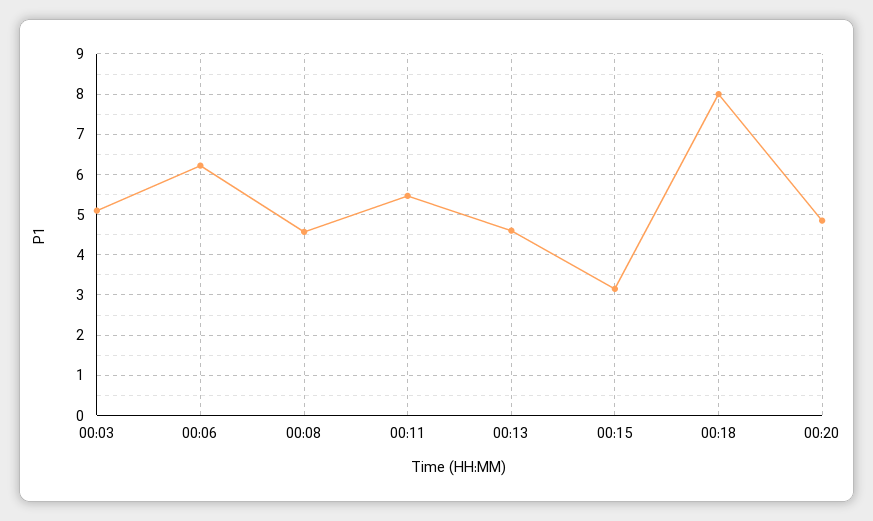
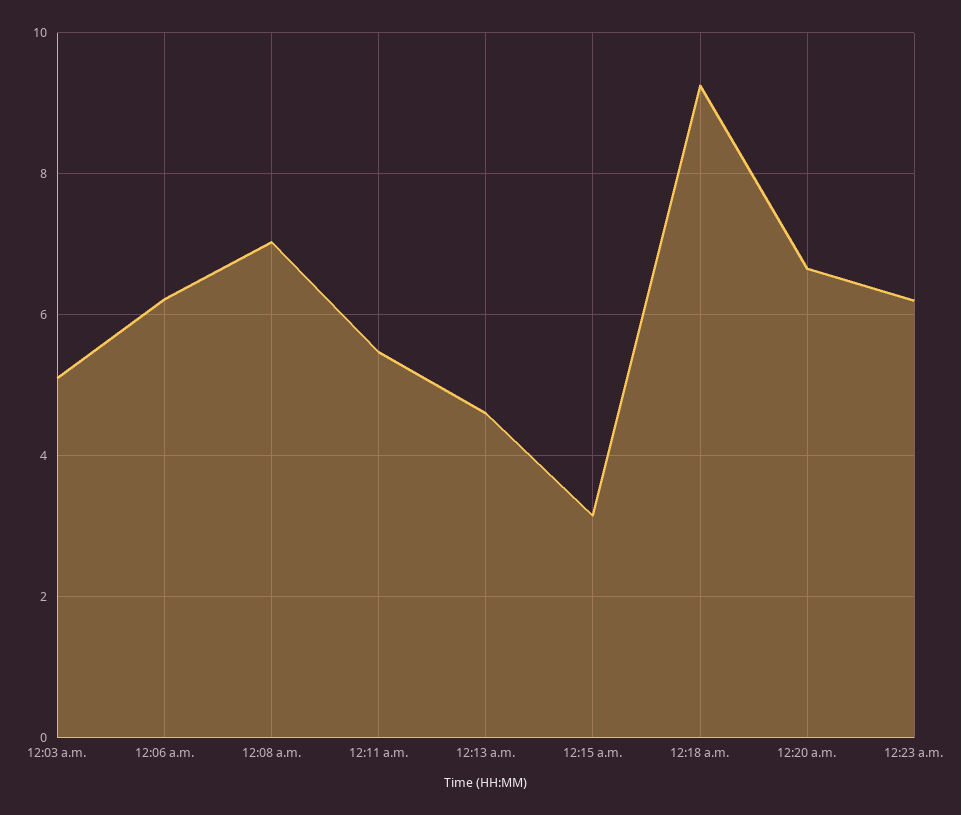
00:08: 4.6 -> 7
00:18: 8 -> 9.2
00:20: 4.8 -> 6.6
12:23 a.m.: none -> 6.2

